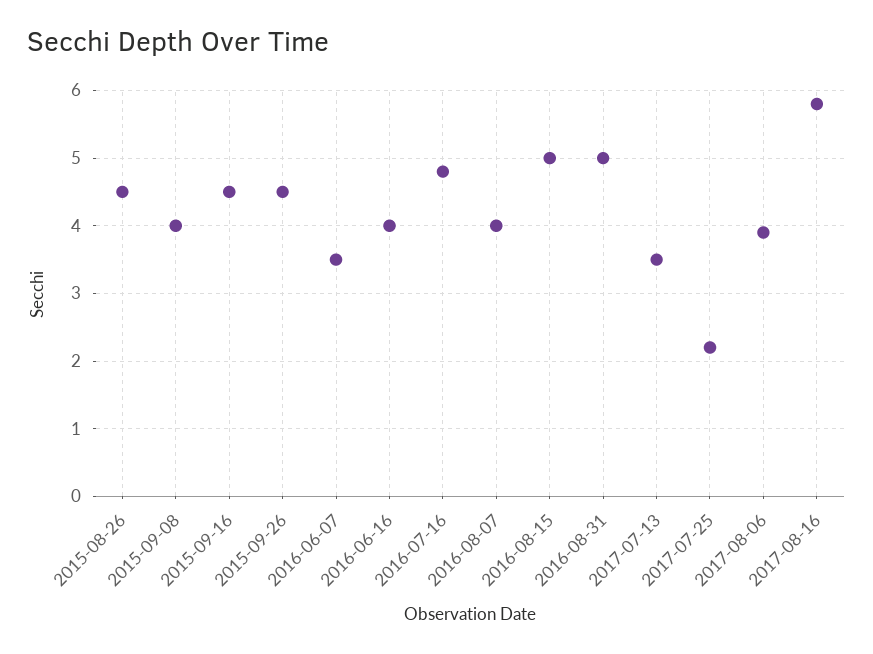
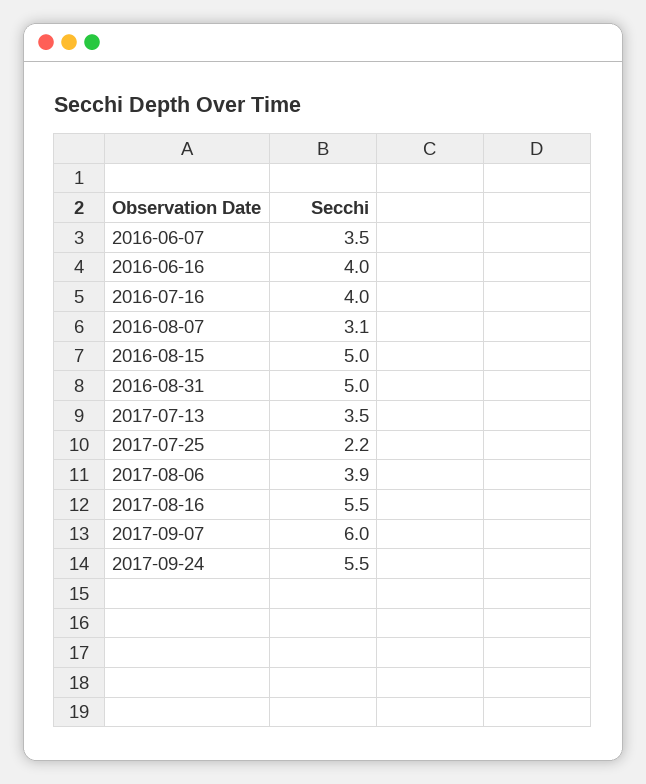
2015-08-26: 4.5 -> none
2015-09-08: 4 -> none
2015-09-16: 4.5 -> none
2015-09-26: 4.5 -> none
2016-07-16: 4.8 -> 4
2016-08-07: 4 -> 3.1
2017-08-16: 5.8 -> 5.5
2017-09-07: none -> 6
2017-09-24: none -> 5.5

